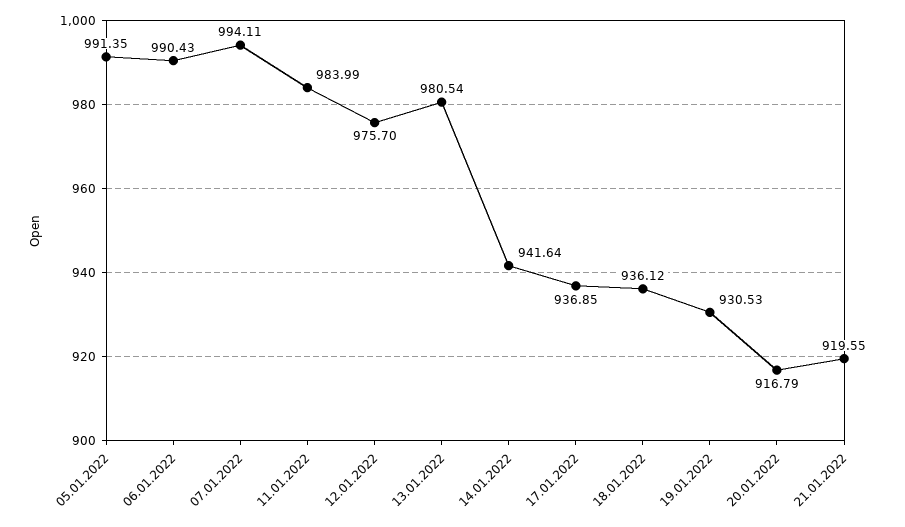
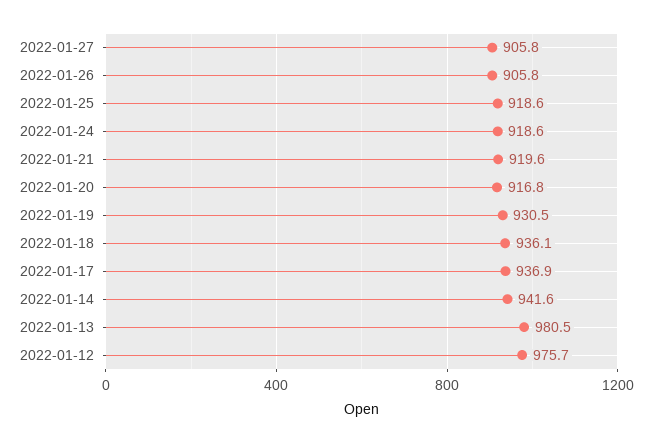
05.01.2022: 991.35 -> none
06.01.2022: 990.43 -> none
07.01.2022: 994.11 -> none
11.01.2022: 983.99 -> none
2022-01-27: none -> 905.8
2022-01-26: none -> 905.8
2022-01-25: none -> 918.6
2022-01-24: none -> 918.6

